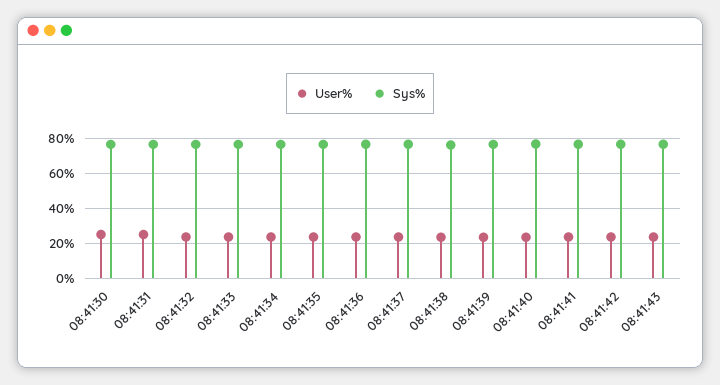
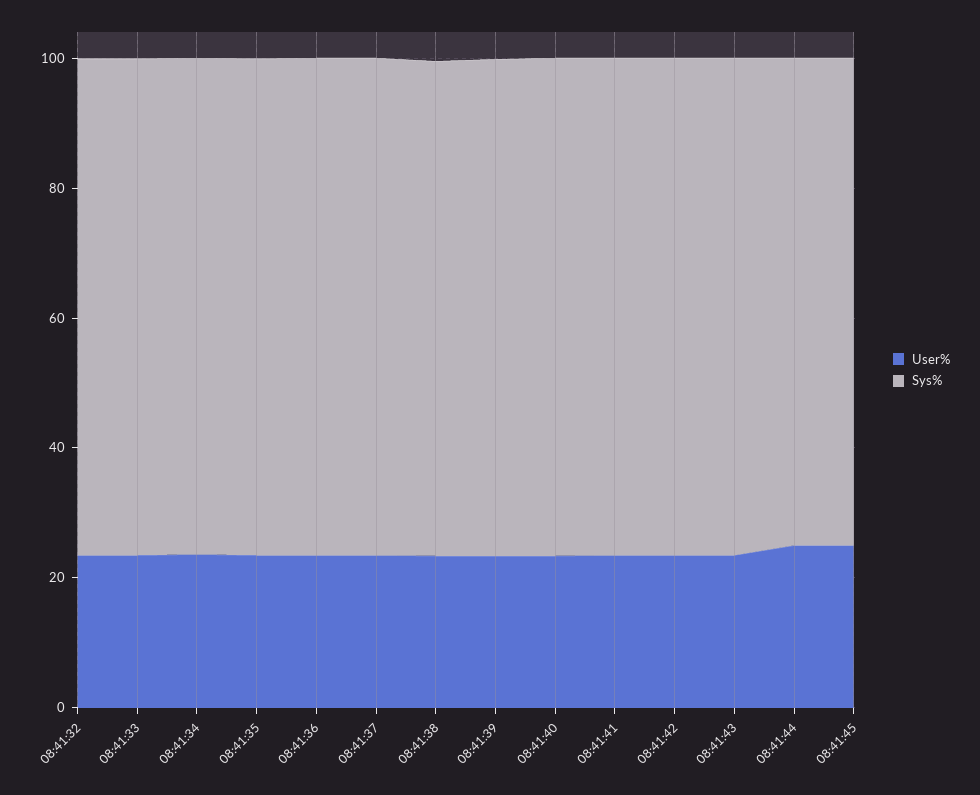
User%, 08:41:30: 25 -> none
Sys%, 08:41:30: 75 -> none
User%, 08:41:31: 25 -> none
Sys%, 08:41:31: 75 -> none
User%, 08:41:44: none -> 25
Sys%, 08:41:44: none -> 75
User%, 08:41:45: none -> 25
Sys%, 08:41:45: none -> 75

